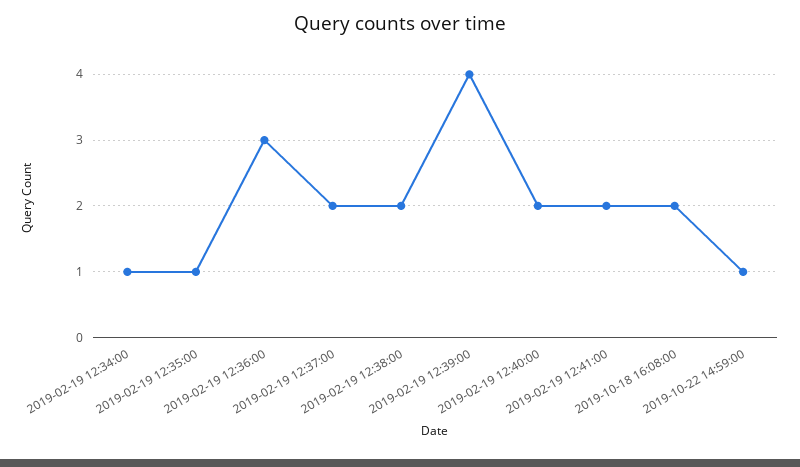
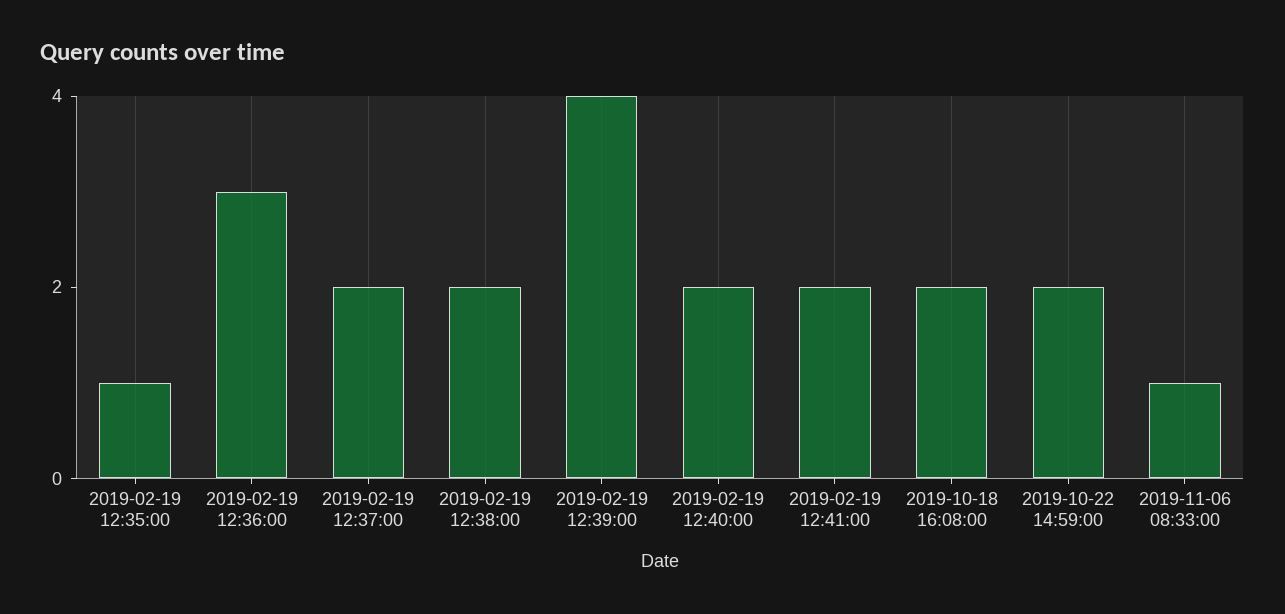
2019-02-19 12:34:00: 1 -> none
2019-10-22 14:59:00: 1 -> 2
2019-11-06 08:33:00: none -> 1

